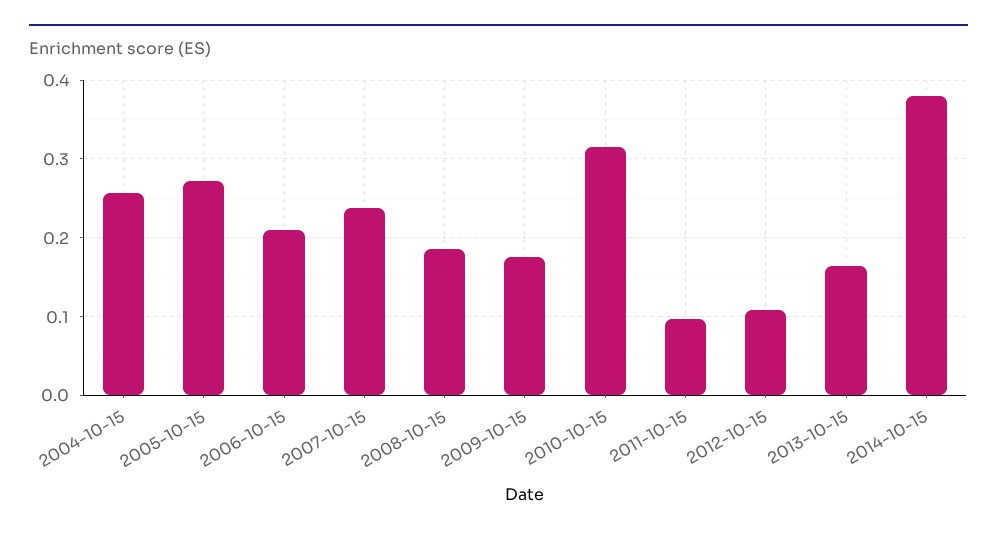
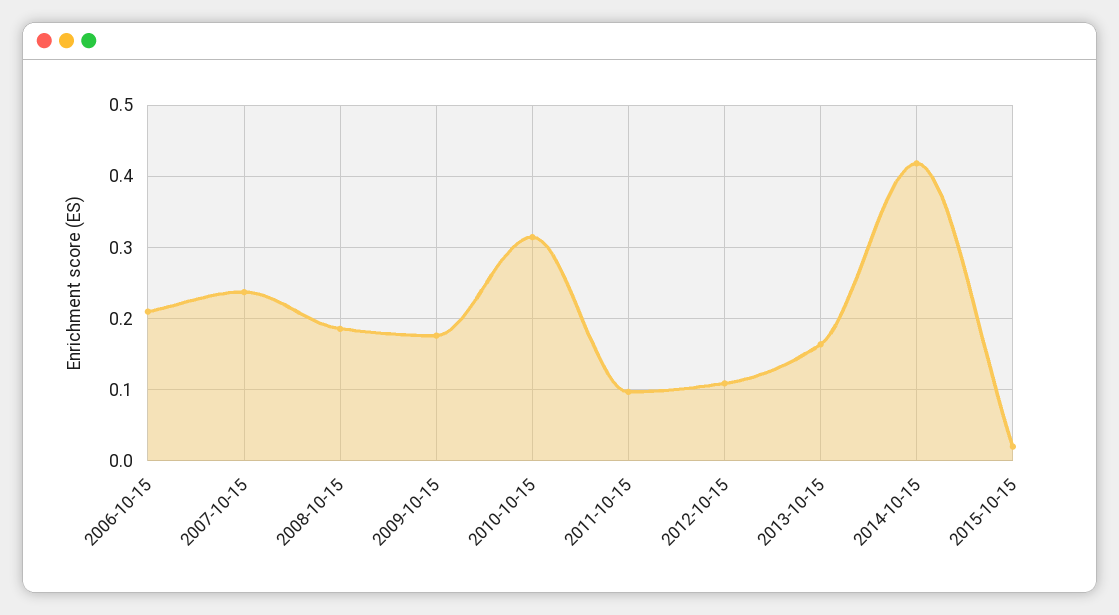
2004-10-15: 0.26 -> none
2005-10-15: 0.27 -> none
2014-10-15: 0.38 -> 0.42
2015-10-15: none -> 0.02

